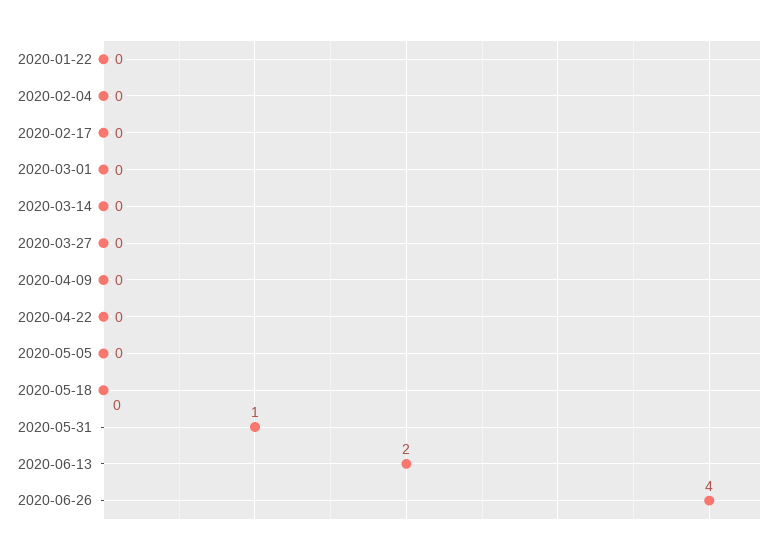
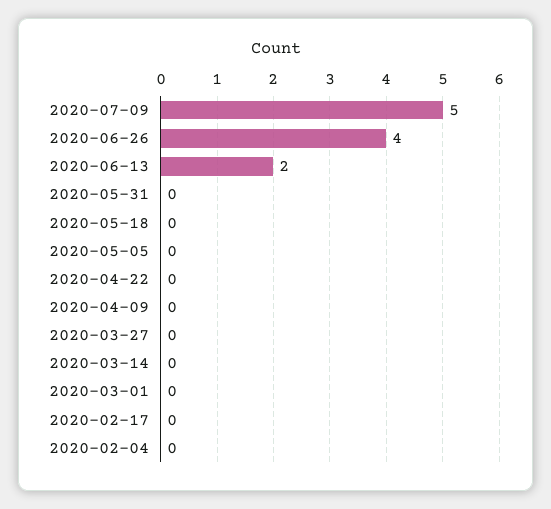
2020-01-22: 0 -> none
2020-05-31: 1 -> 0
2020-07-09: none -> 5

